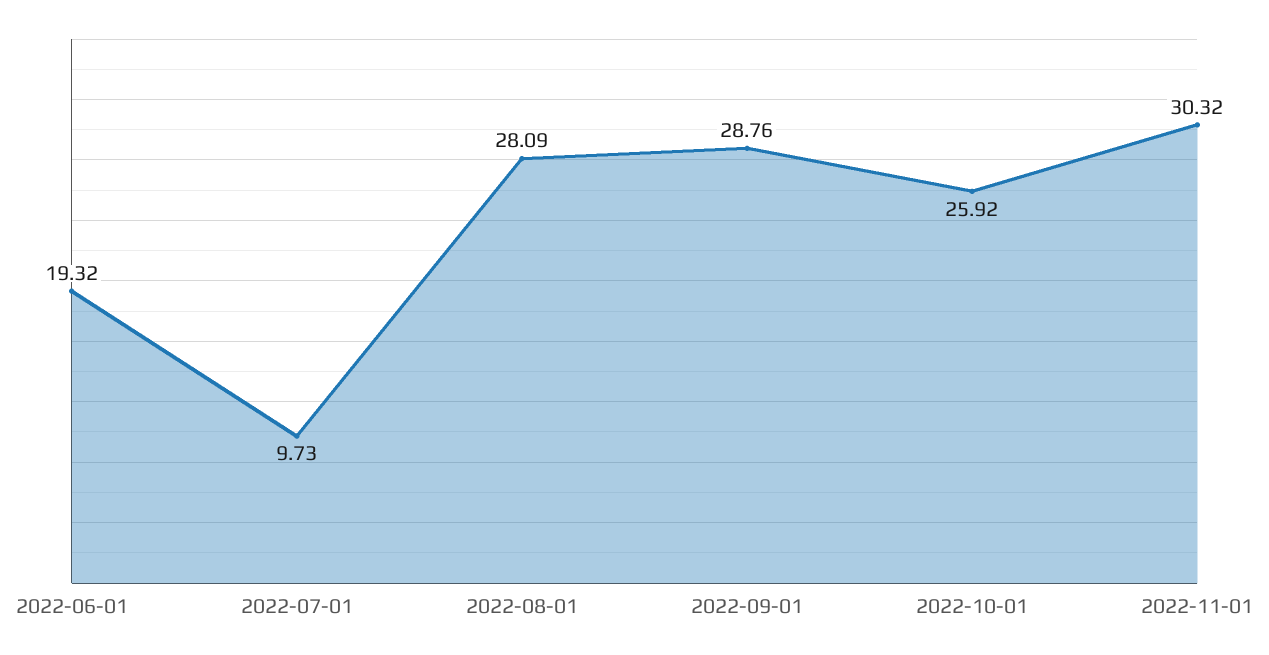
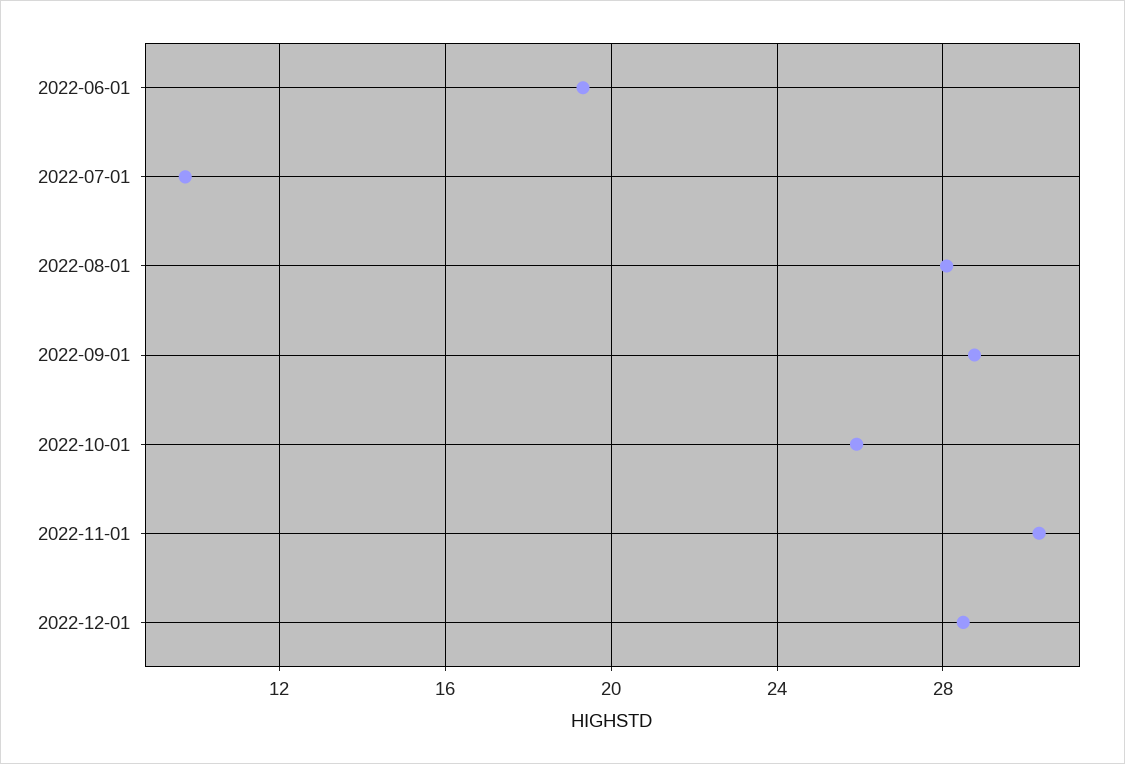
2022-12-01: none -> 28.5

